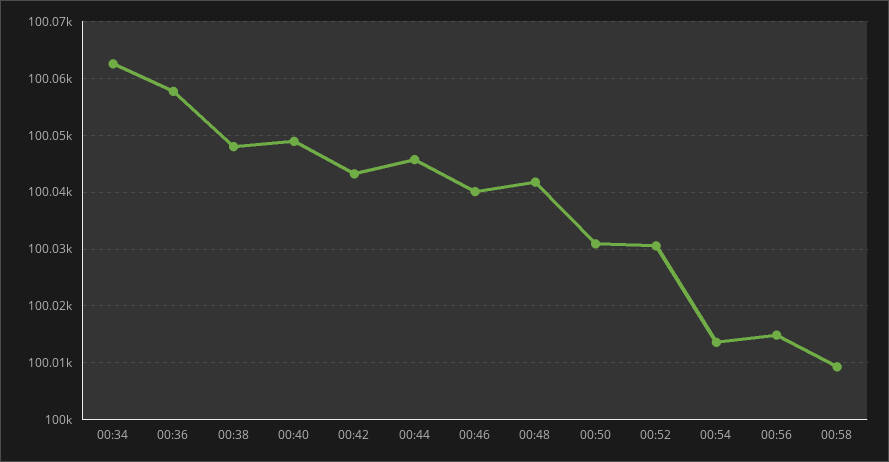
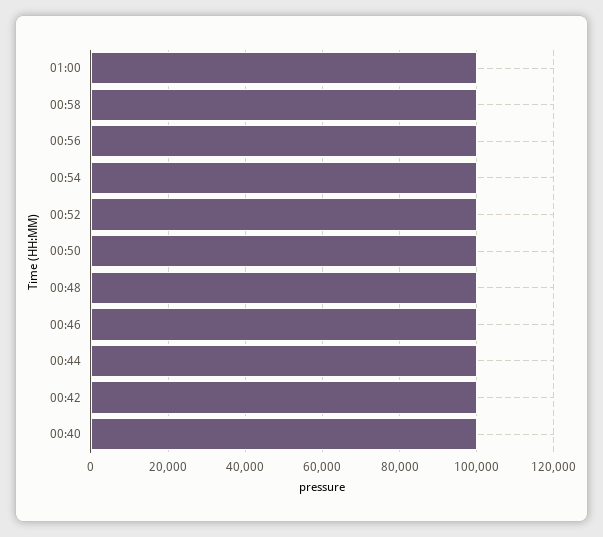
00:34: 100062 -> none
00:36: 100058 -> none
00:38: 100048 -> none
01:00: none -> 100000

